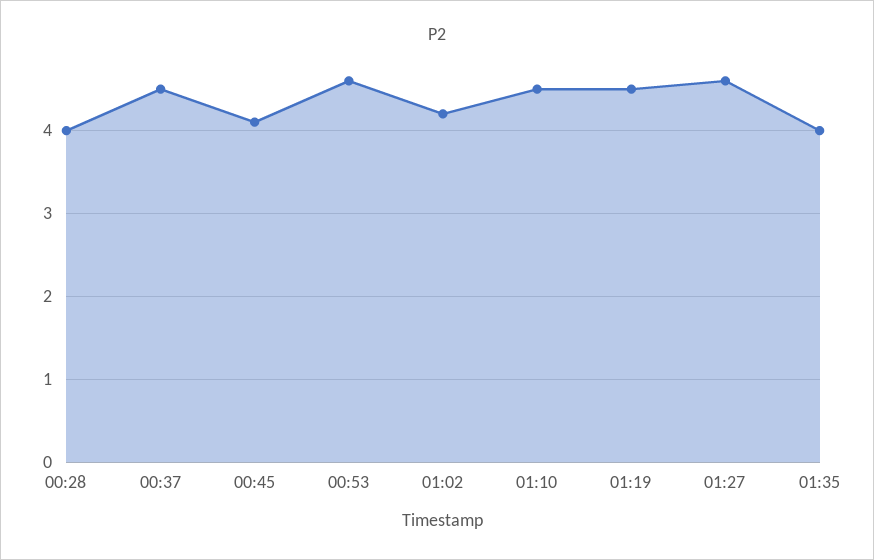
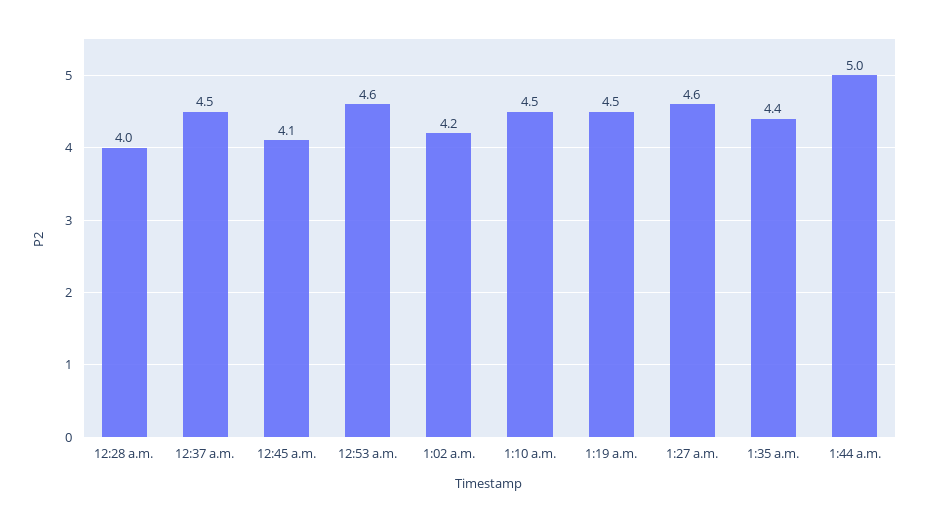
01:35: 4 -> 4.4
1:44 a.m.: none -> 5

